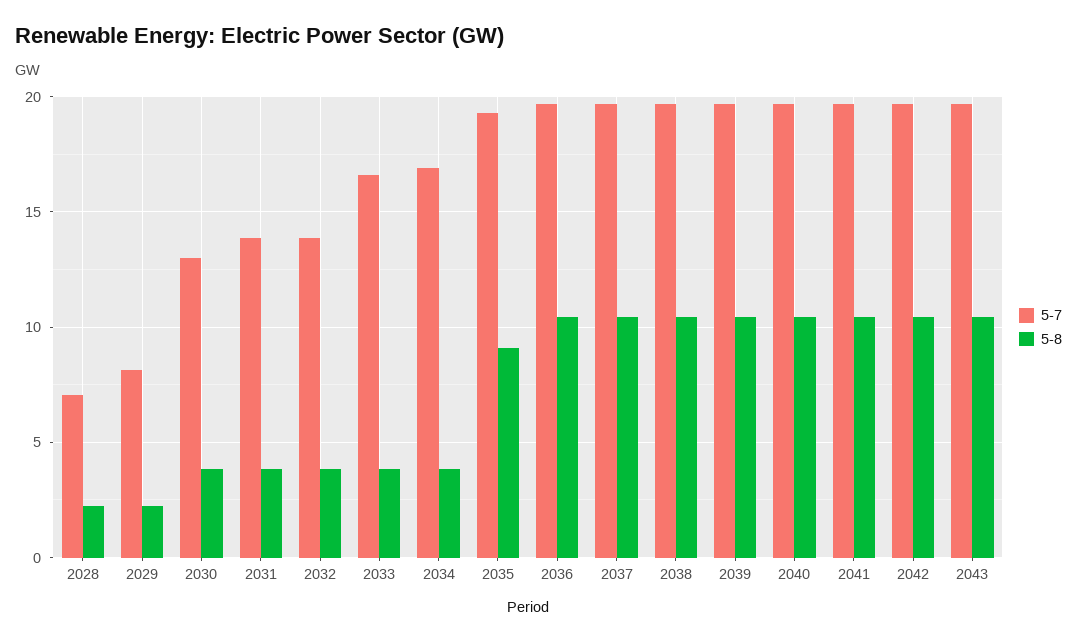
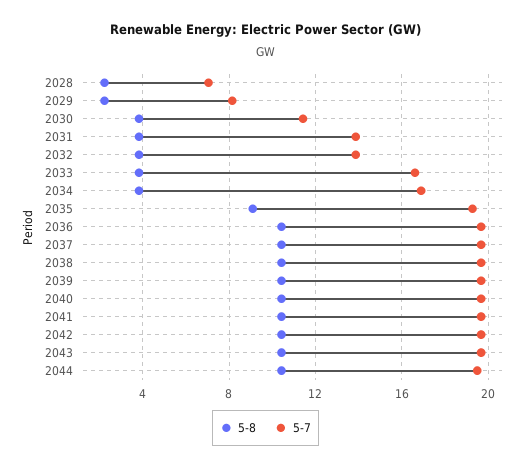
5-7, 2030: 13 -> 11.5
5-8, 2044: none -> 10.5
5-7, 2044: none -> 19.5

